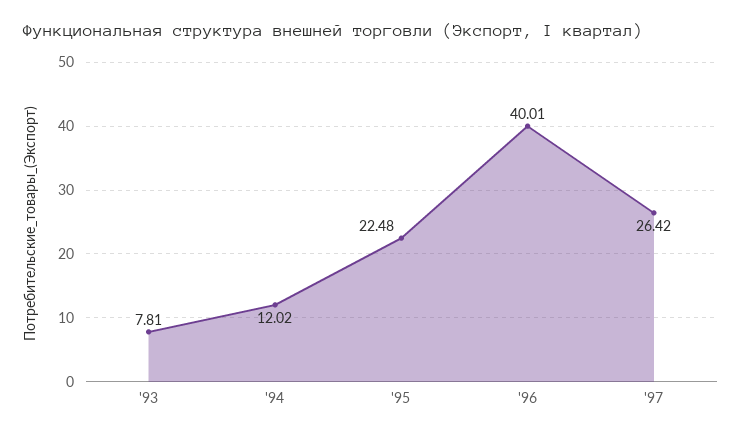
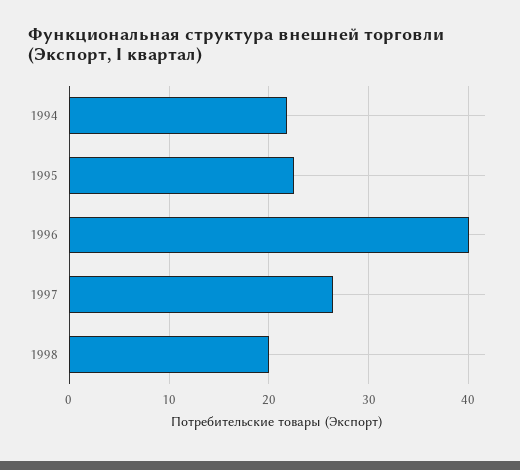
'93: 7.81 -> none
'94: 12.02 -> 22
1998: none -> 20

